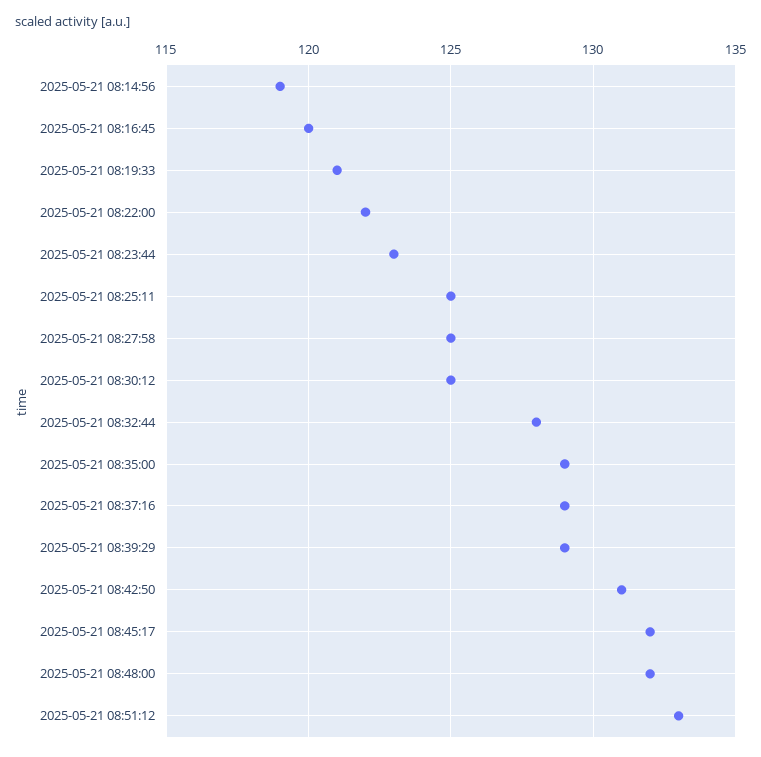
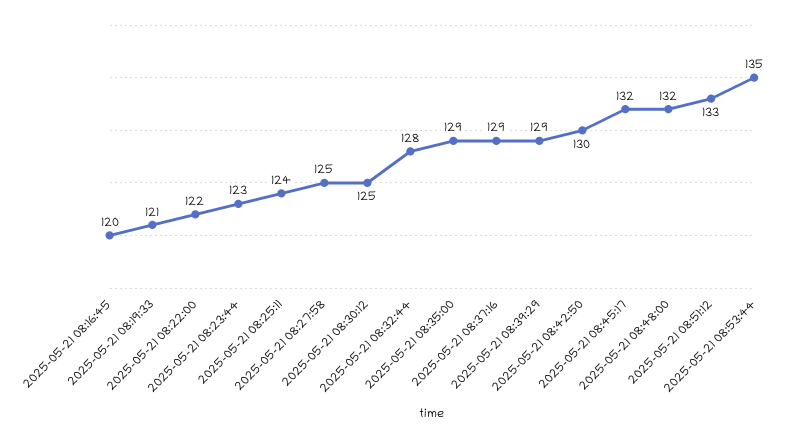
2025-05-21 08:14:56: 119 -> none
2025-05-21 08:25:11: 125 -> 124
2025-05-21 08:42:50: 131 -> 130
2025-05-21 08:53:44: none -> 135

